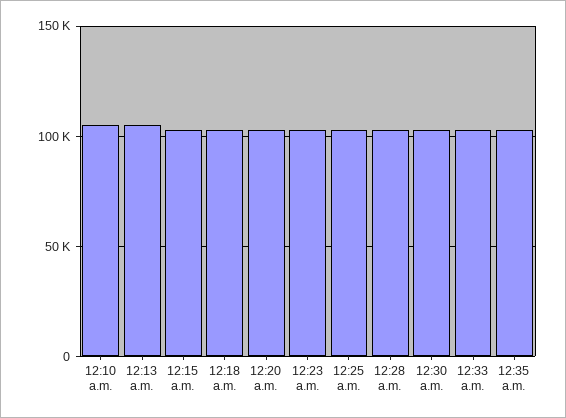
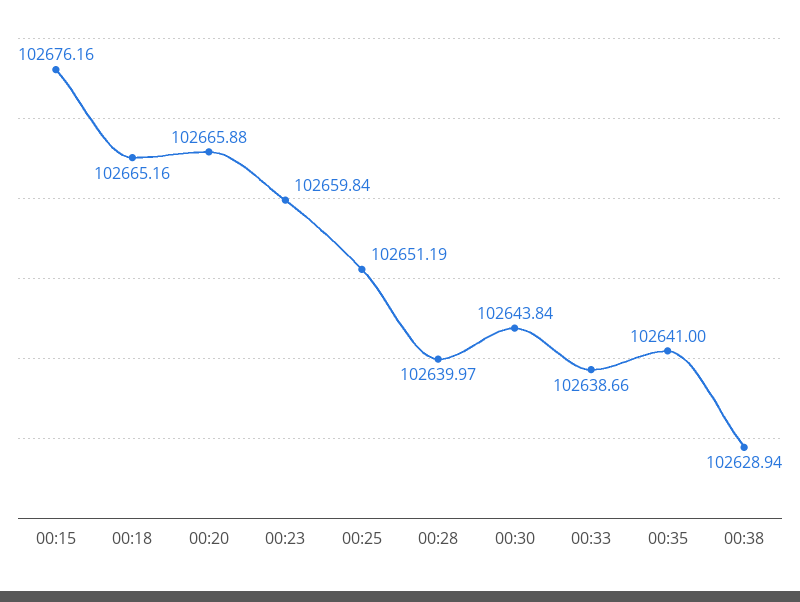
12:10 a.m.: 105000 -> none
12:13 a.m.: 105000 -> none
00:38: none -> 102628.94

